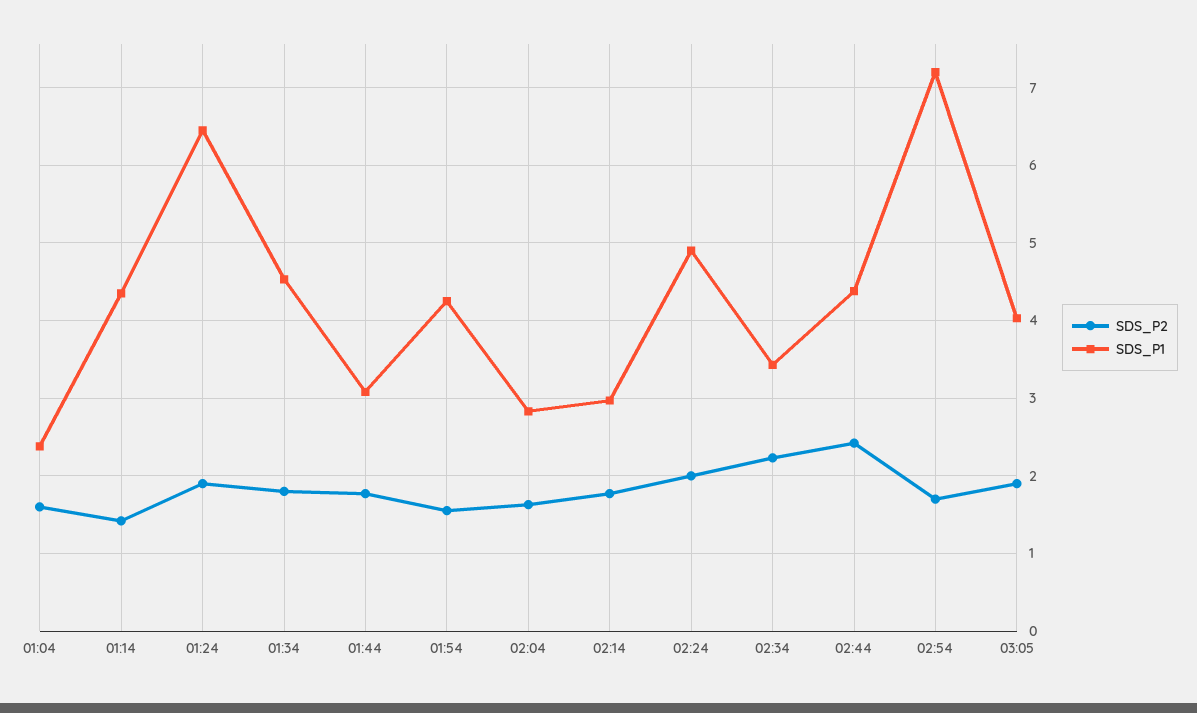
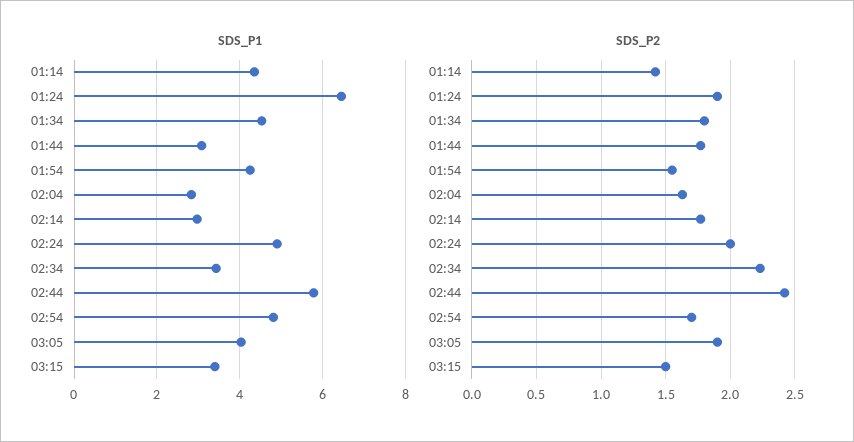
SDS_P2, 01:04: 1.6 -> none
SDS_P1, 01:04: 2.4 -> none
SDS_P1, 02:44: 4.4 -> 5.8
SDS_P1, 02:54: 7.2 -> 4.8
SDS_P1, 03:15: none -> 3.4
SDS_P2, 03:15: none -> 1.5

